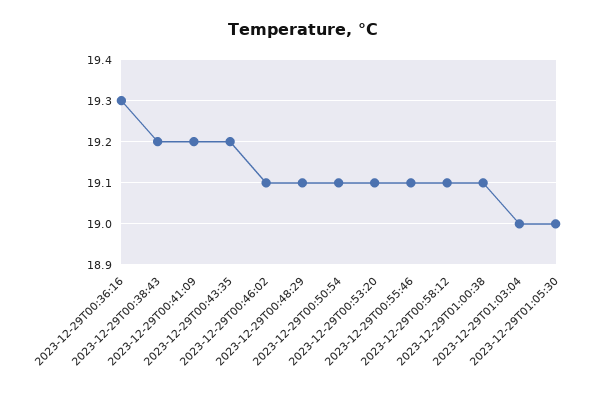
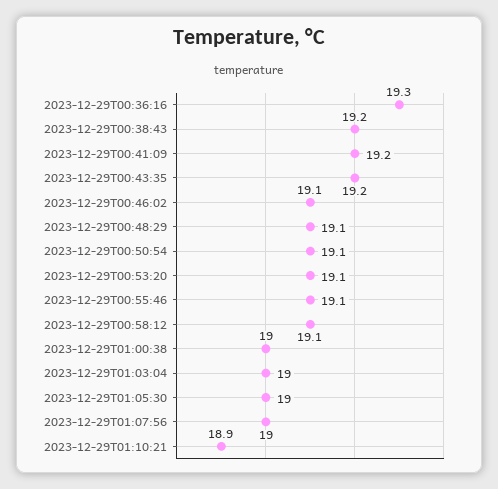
2023-12-29T01:00:38: 19.1 -> 19
2023-12-29T01:07:56: none -> 19
2023-12-29T01:10:21: none -> 18.9

